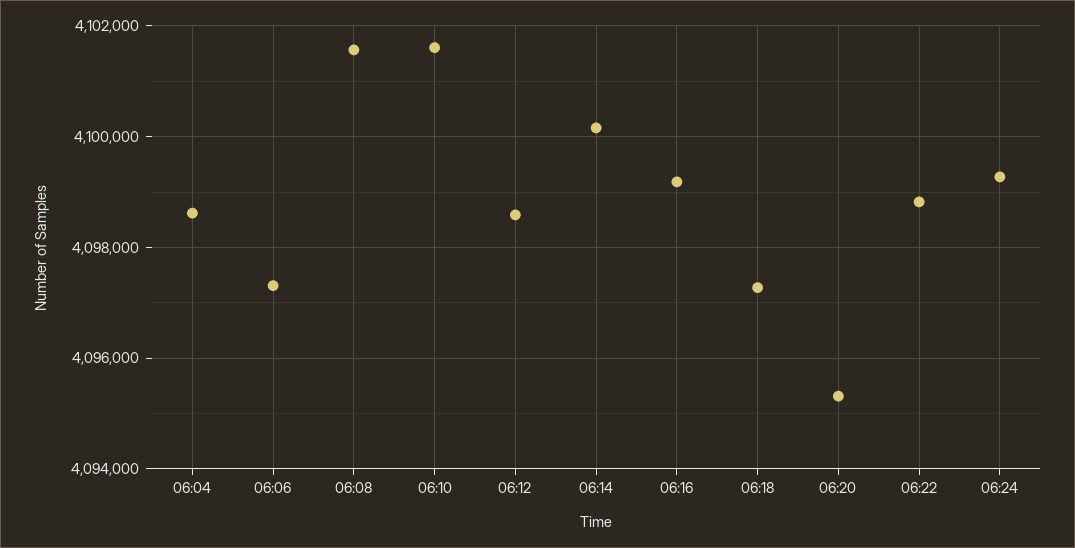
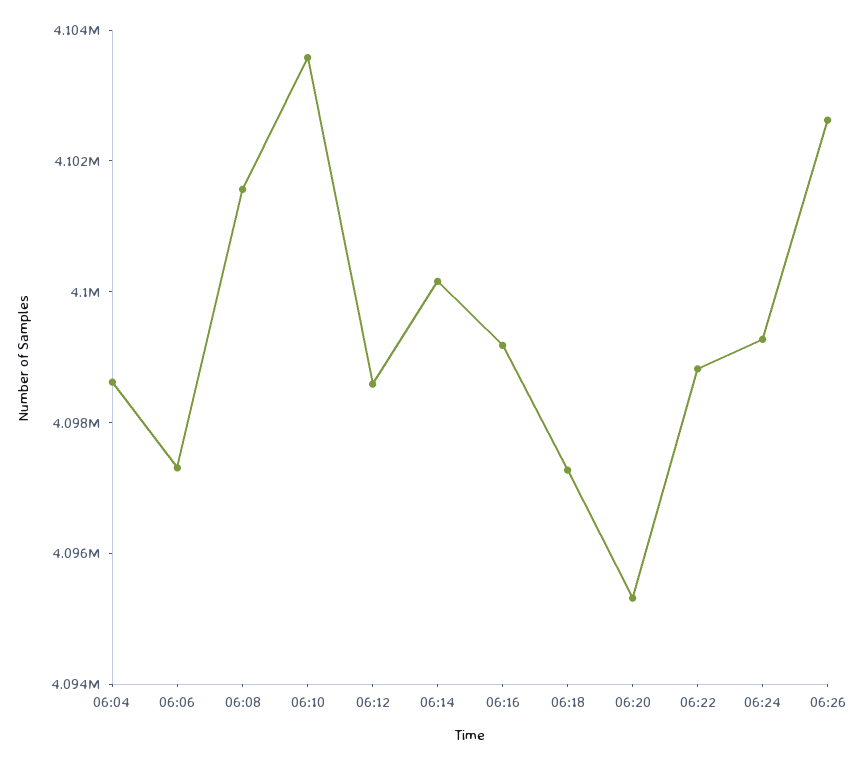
06:10: 4101600 -> 4103500
06:26: none -> 4102500

